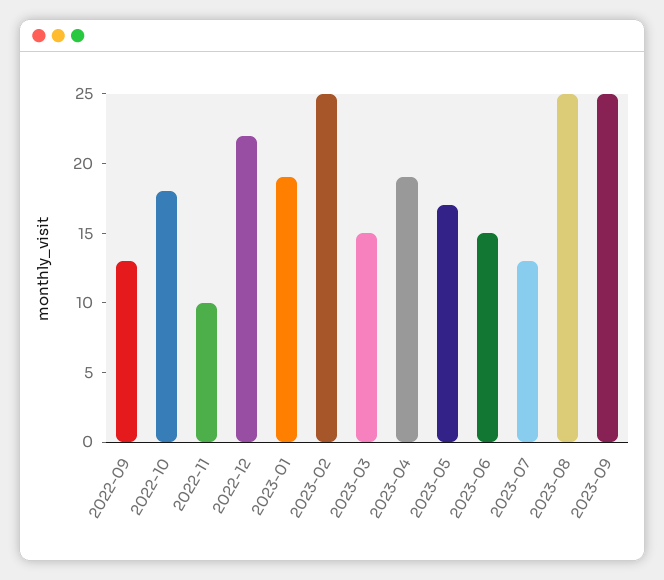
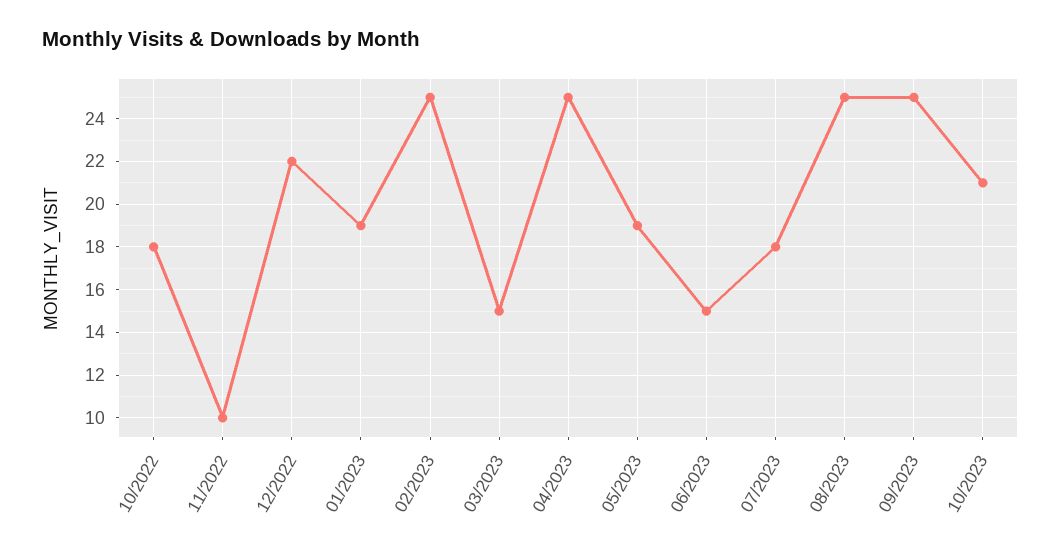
2022-09: 13 -> none
2023-04: 19 -> 25
2023-05: 17 -> 19
2023-07: 13 -> 18
10/2023: none -> 21

